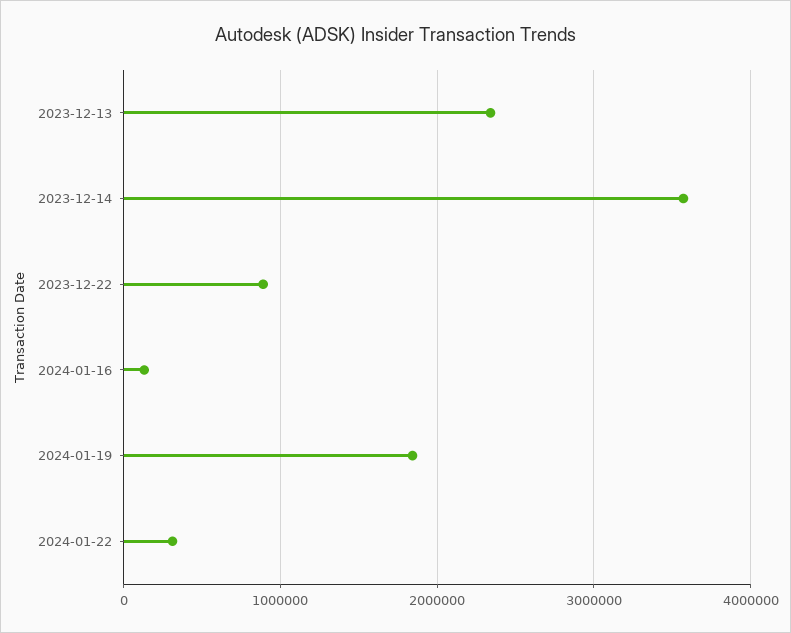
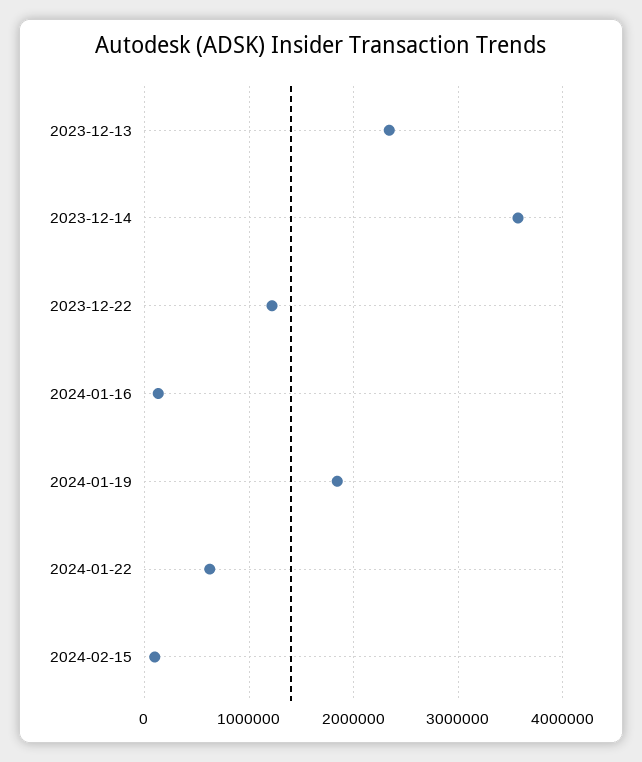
2023-12-22: 900000 -> 1200000
2024-01-22: 300000 -> 600000
2024-02-15: none -> 100000

